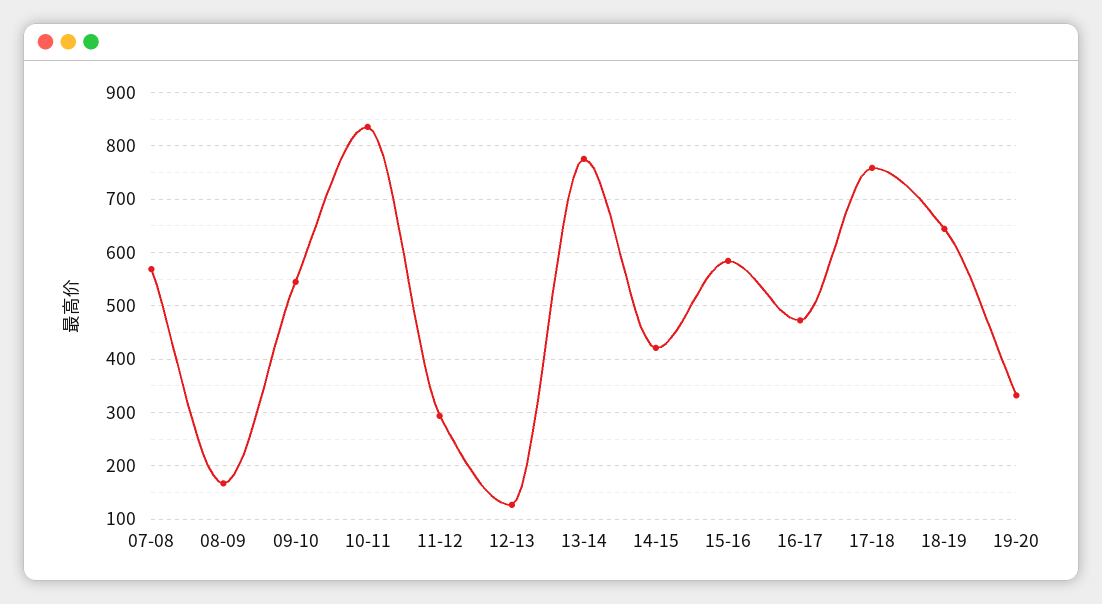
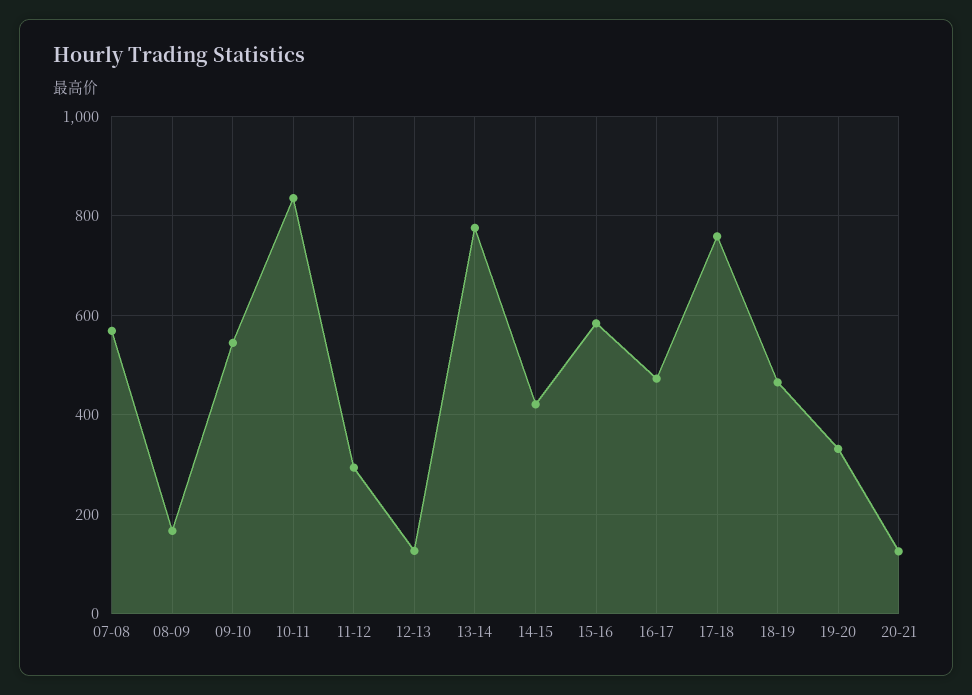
18-19: 640 -> 460
20-21: none -> 120

